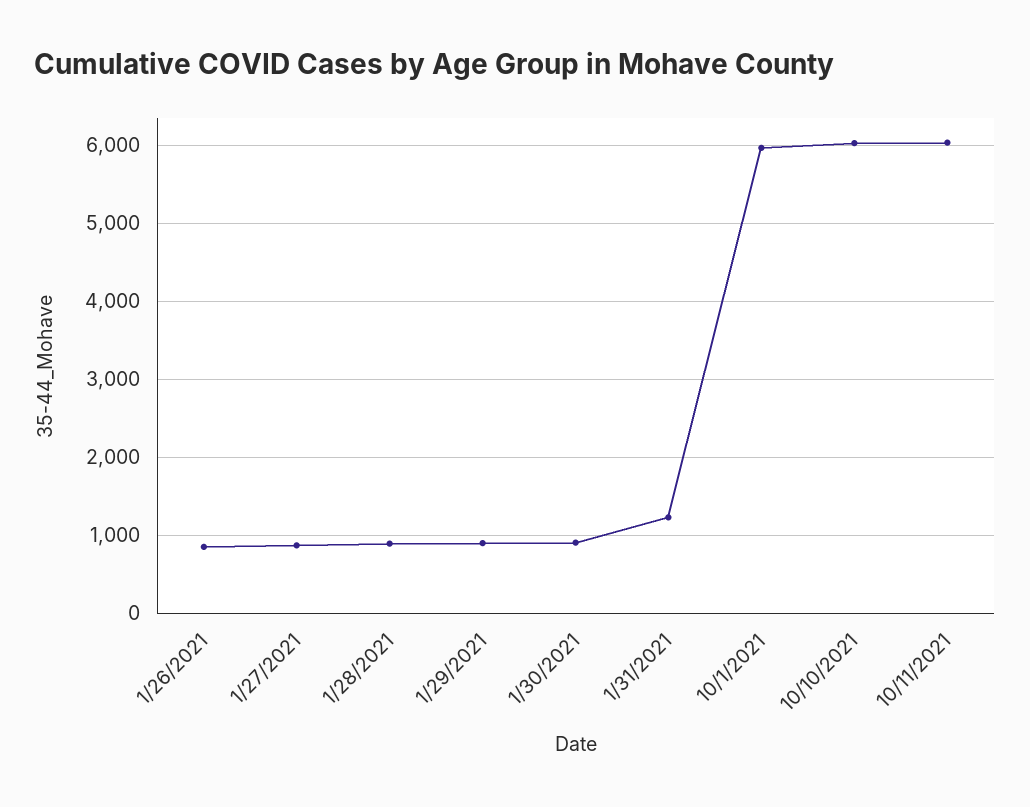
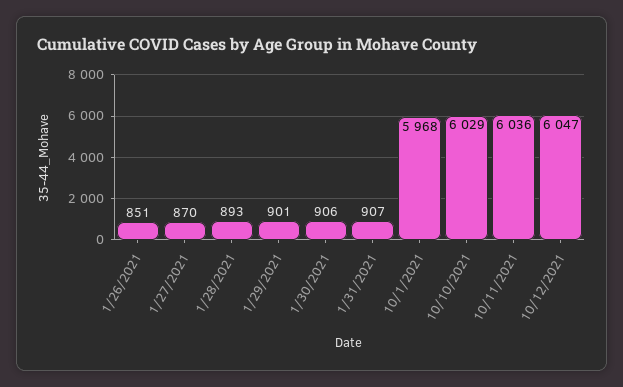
1/31/2021: 1200 -> 907
10/12/2021: none -> 6047

